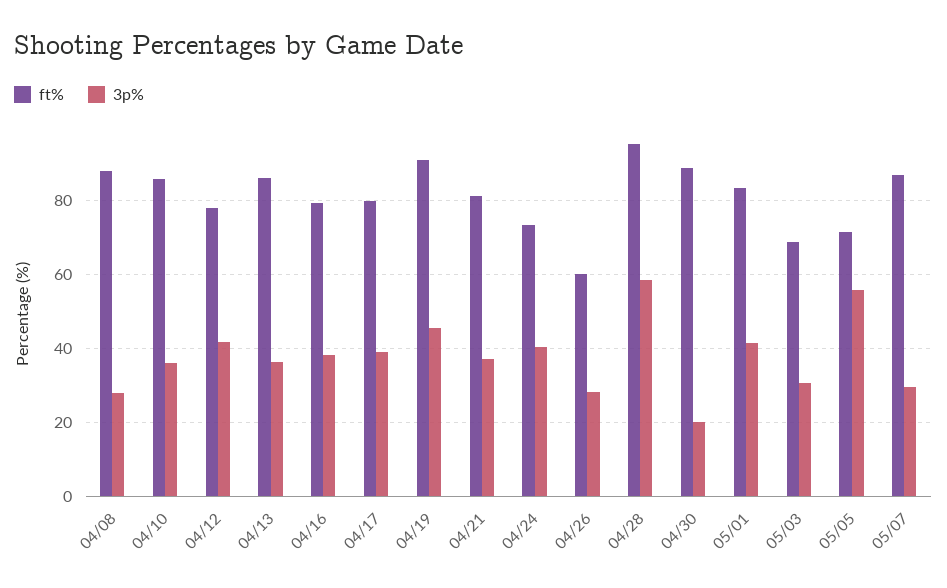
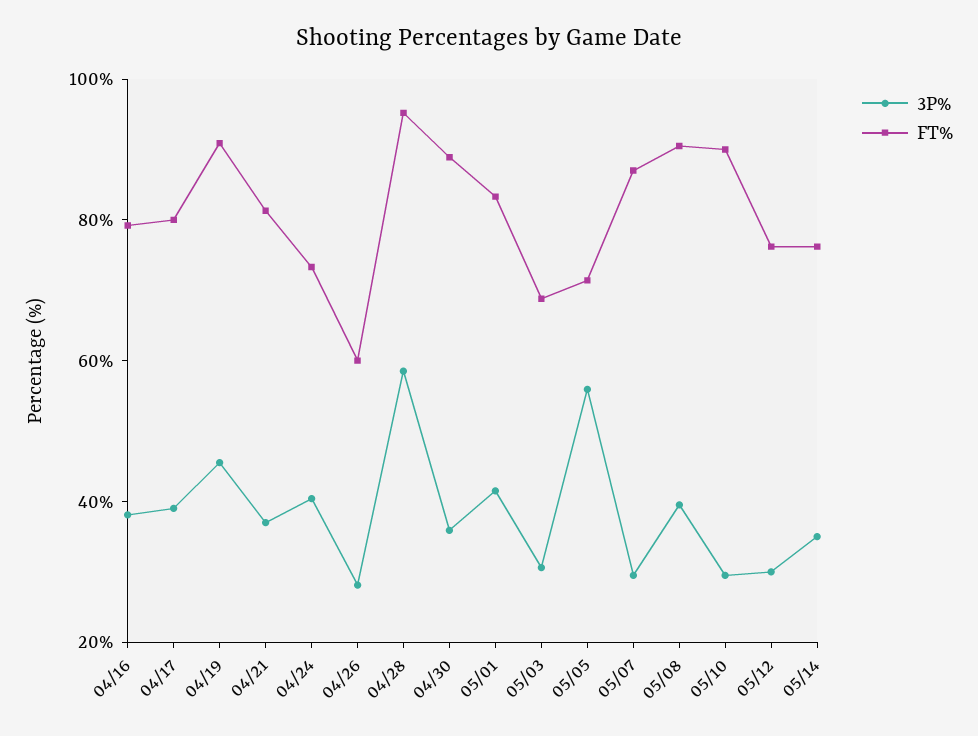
ft%, 04/08: 88 -> none
3p%, 04/08: 28 -> none
ft%, 04/10: 86 -> none
3p%, 04/10: 36 -> none
ft%, 04/12: 78 -> none
3p%, 04/12: 42 -> none
ft%, 04/13: 86 -> none
3p%, 04/13: 36 -> none
3p%, 04/30: 20 -> 35
3p%, 05/08: none -> 40
ft%, 05/08: none -> 90
3p%, 05/10: none -> 30
ft%, 05/10: none -> 90
3p%, 05/12: none -> 30
ft%, 05/12: none -> 75
3p%, 05/14: none -> 35
ft%, 05/14: none -> 75

